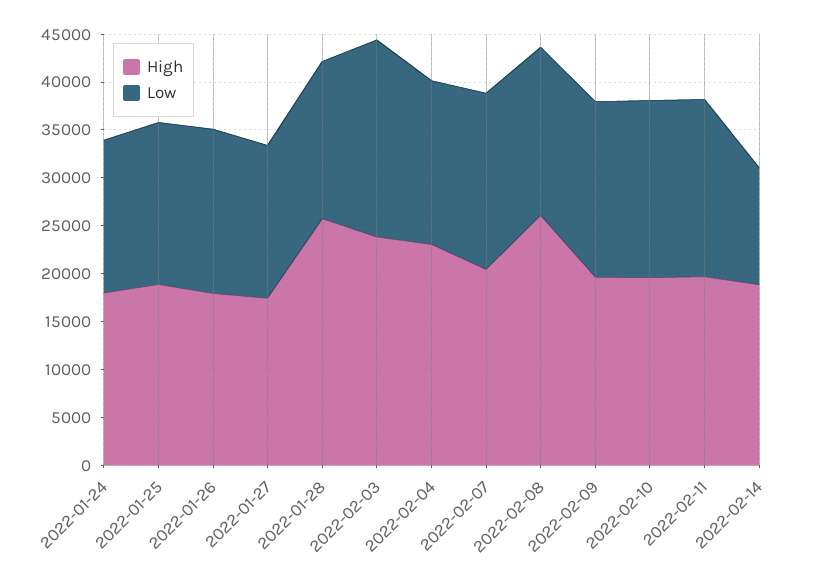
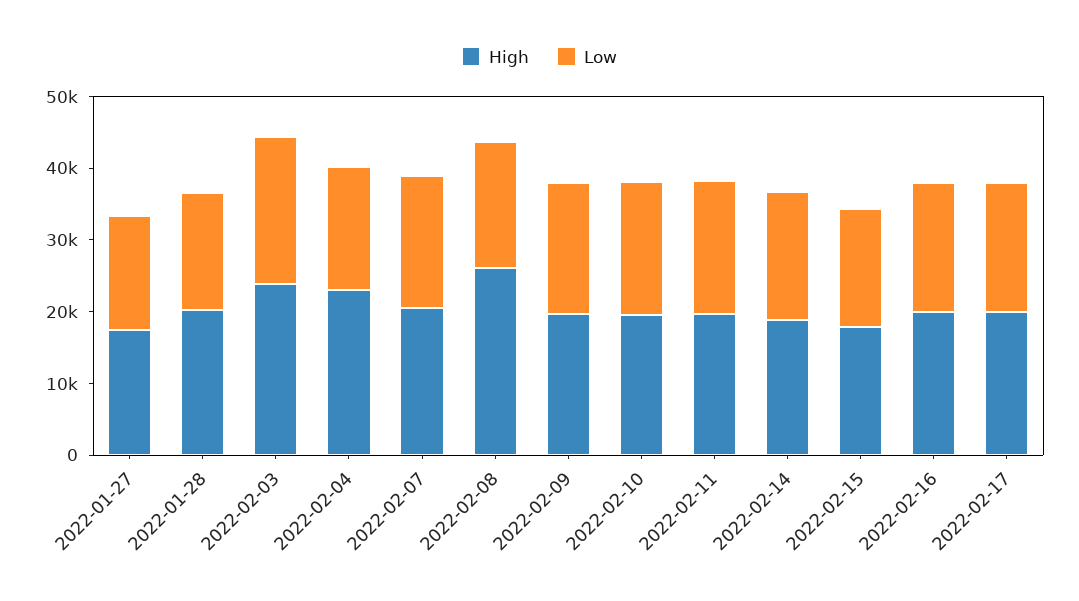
High, 2022-01-24: 18000 -> none
Low, 2022-01-24: 16000 -> none
High, 2022-01-25: 19000 -> none
Low, 2022-01-25: 17000 -> none
High, 2022-01-26: 18000 -> none
Low, 2022-01-26: 17000 -> none
High, 2022-01-28: 26000 -> 20000
Low, 2022-02-14: 12000 -> 18000
High, 2022-02-15: none -> 18000
Low, 2022-02-15: none -> 16000
High, 2022-02-16: none -> 20000
Low, 2022-02-16: none -> 18000
High, 2022-02-17: none -> 20000
Low, 2022-02-17: none -> 18000

